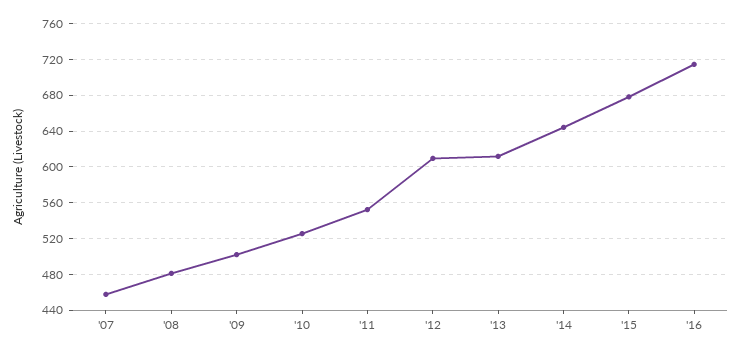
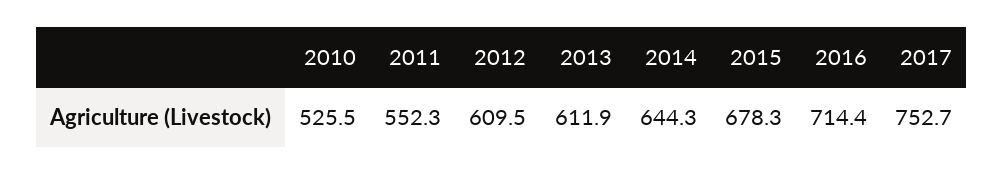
'07: 460 -> none
'08: 480 -> none
'09: 500 -> none
2017: none -> 752.7

